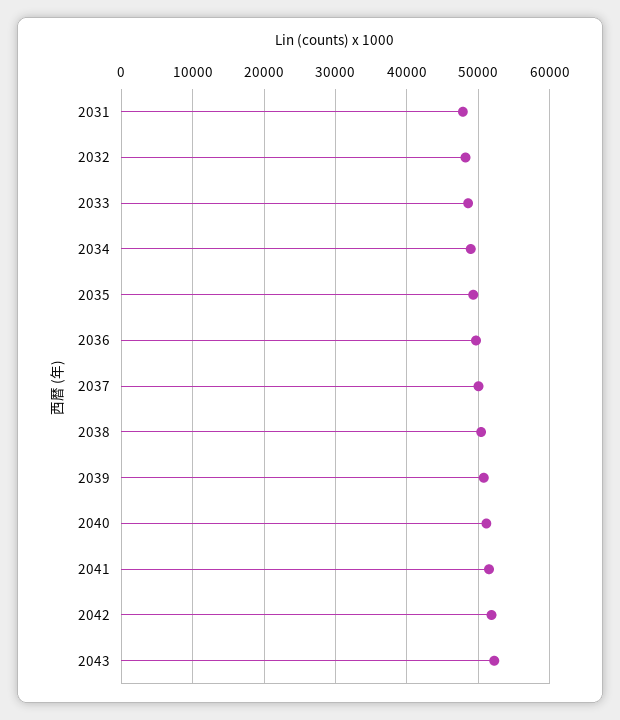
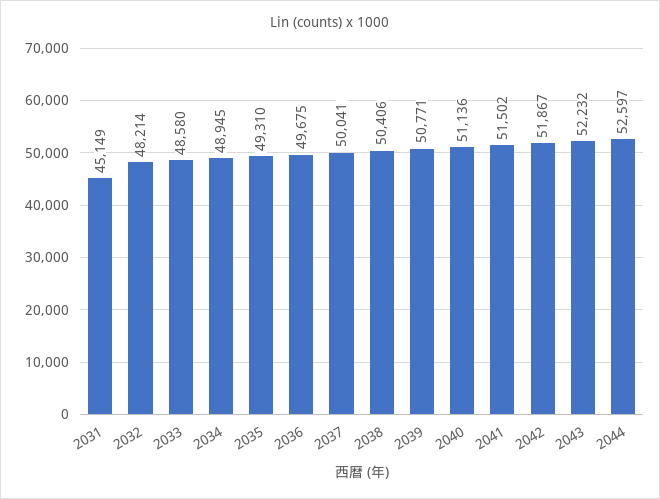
2031: 48000 -> 45149
2044: none -> 52597

